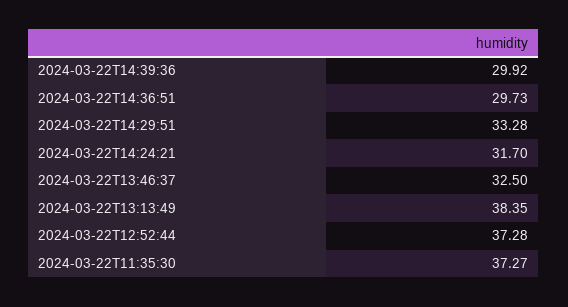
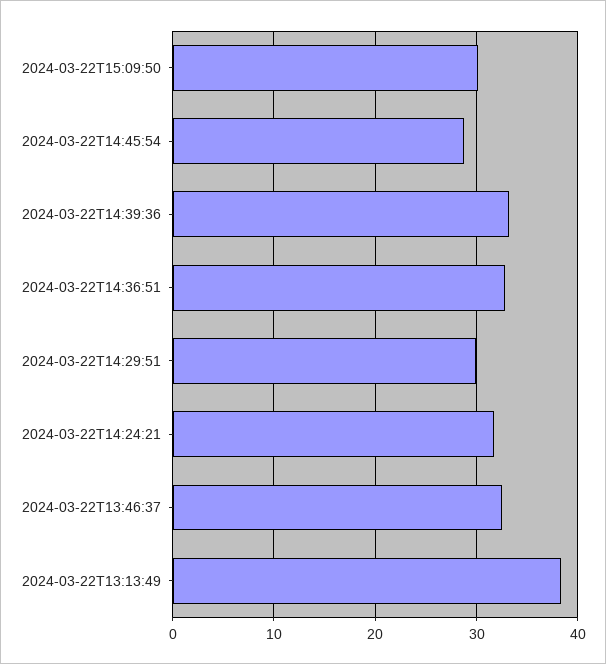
2024-03-22T14:39:36: 29.92 -> 33
2024-03-22T14:36:51: 29.73 -> 33
2024-03-22T14:29:51: 33.28 -> 30
2024-03-22T12:52:44: 37.28 -> none
2024-03-22T11:35:30: 37.27 -> none
2024-03-22T15:09:50: none -> 30
2024-03-22T14:45:54: none -> 29

